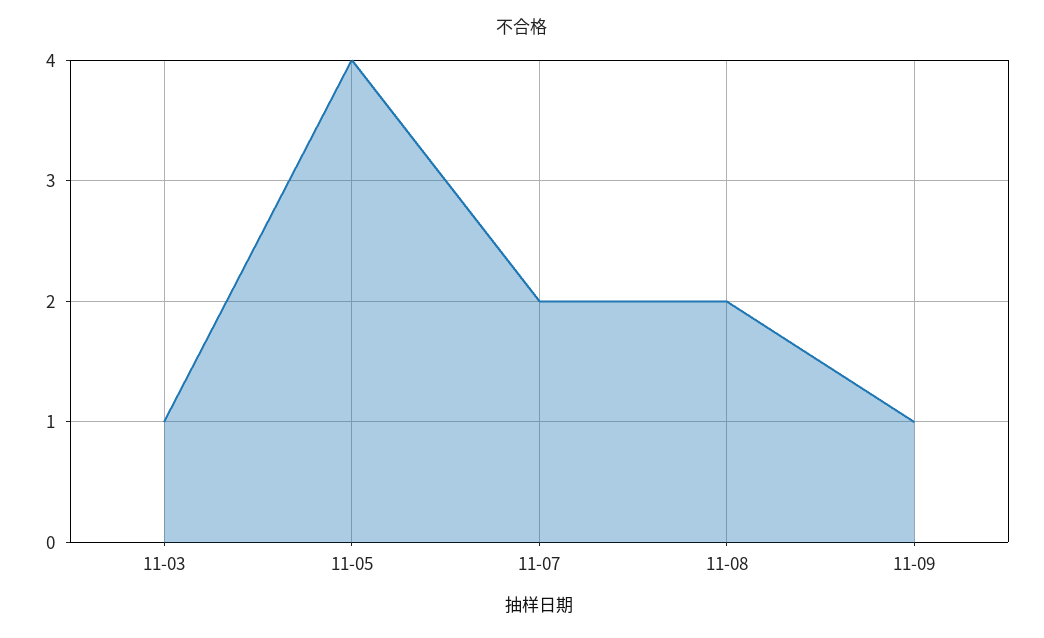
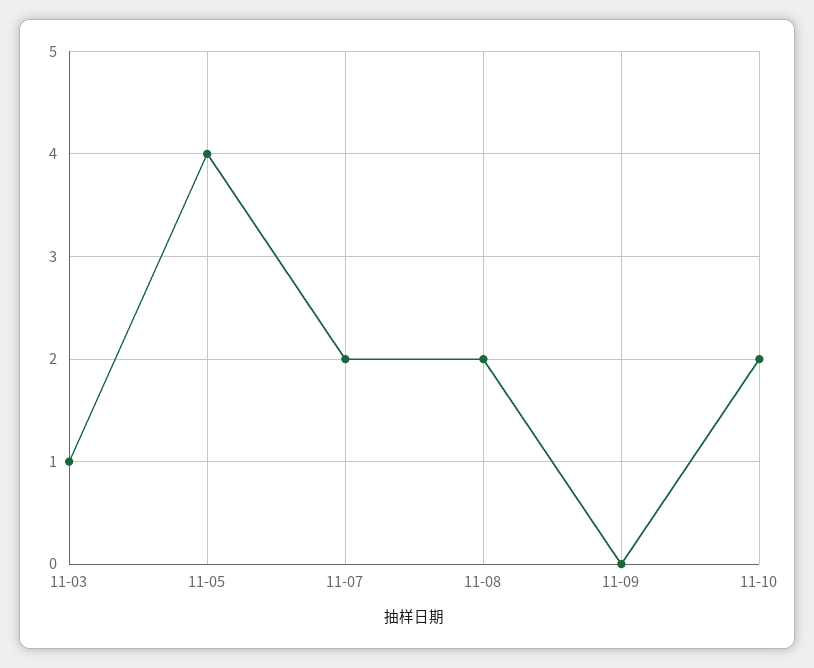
11-09: 1 -> 0
11-10: none -> 2

